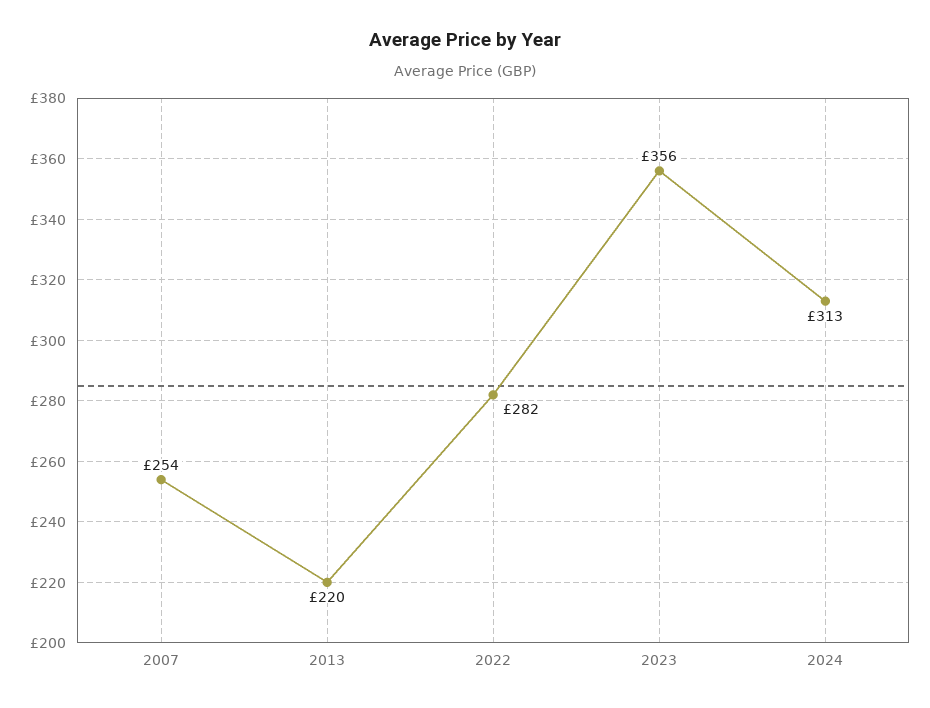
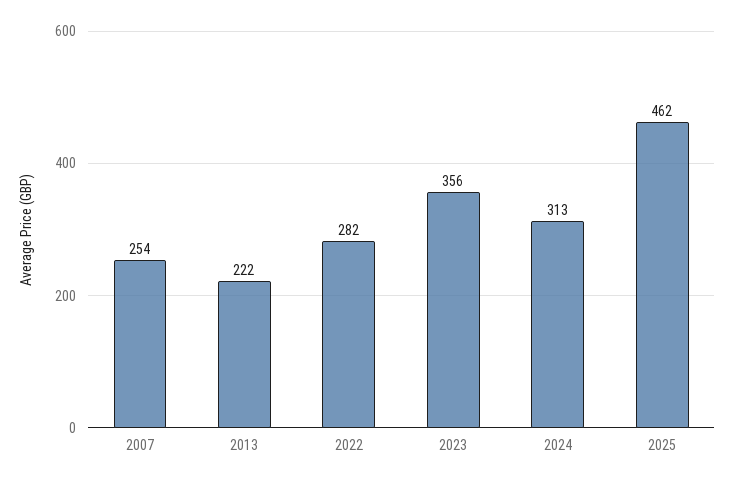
2013: 220 -> 222
2025: none -> 462

